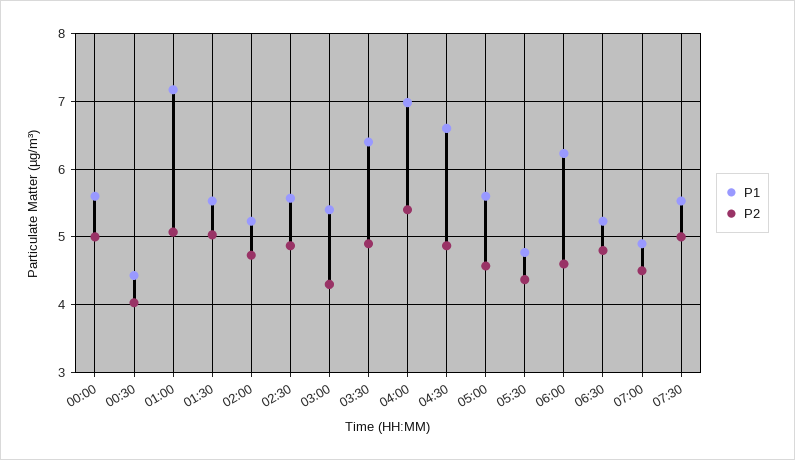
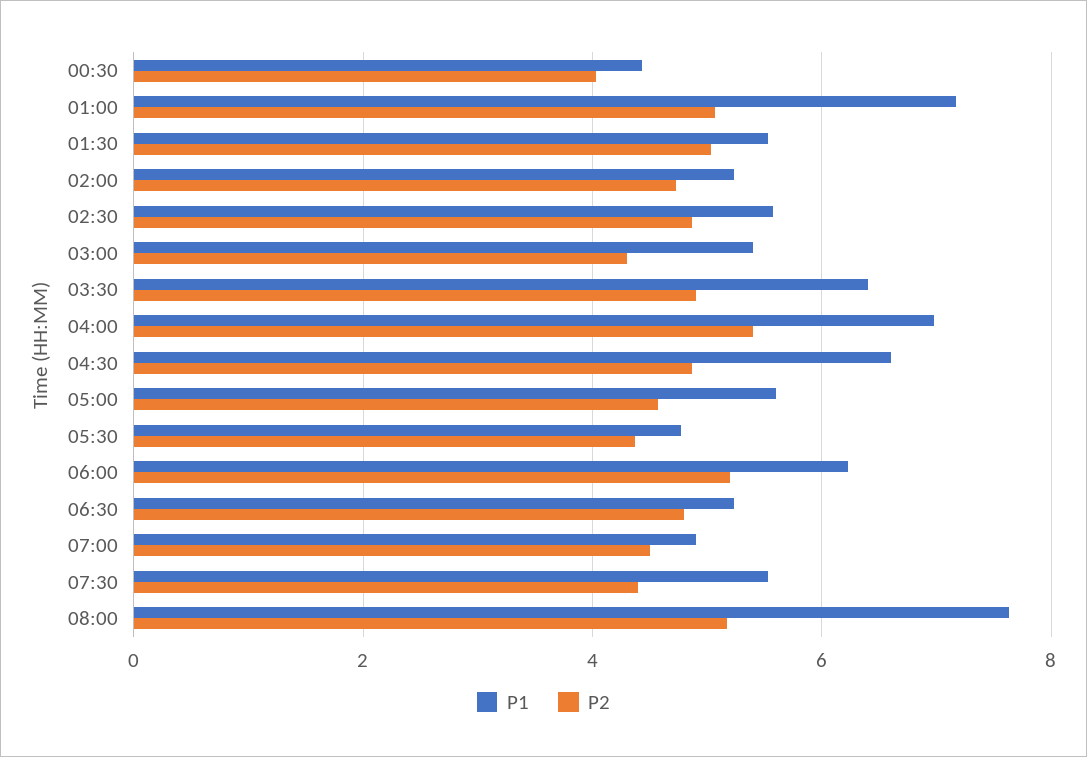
P1, 00:00: 5.6 -> none
P2, 00:00: 5 -> none
P2, 06:00: 4.6 -> 5.2
P2, 07:30: 5 -> 4.4
P1, 08:00: none -> 7.6
P2, 08:00: none -> 5.2

